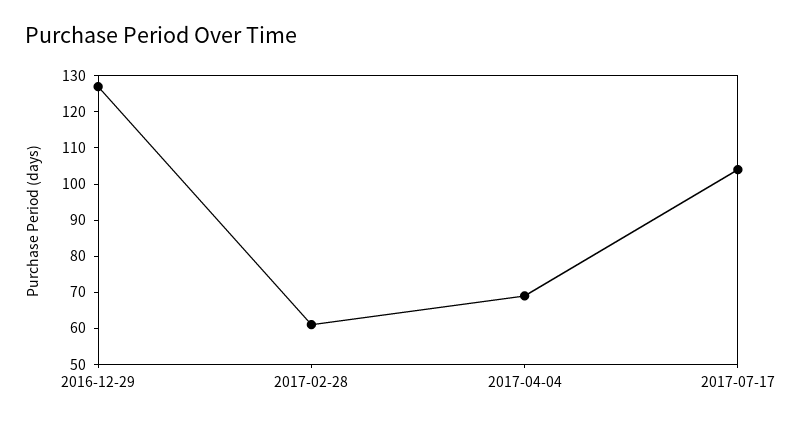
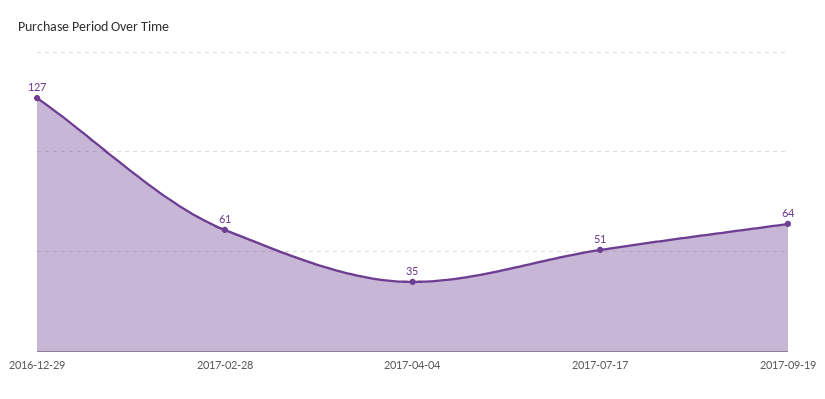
2017-04-04: 70 -> 35
2017-07-17: 105 -> 51
2017-09-19: none -> 64

